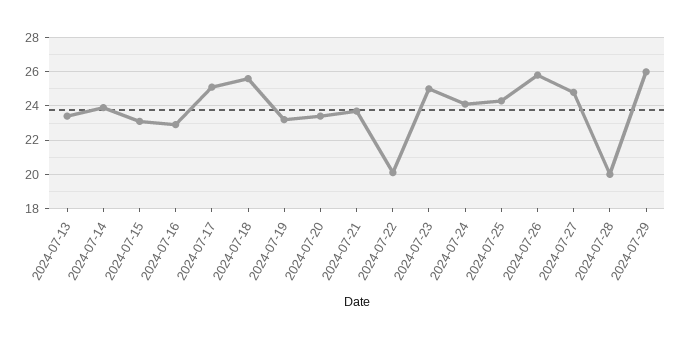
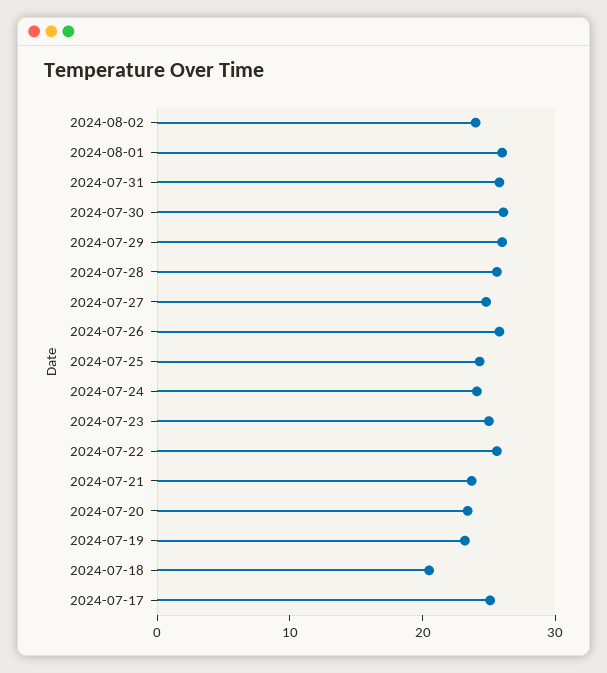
2024-07-13: 23.5 -> none
2024-07-14: 24 -> none
2024-07-15: 23 -> none
2024-07-16: 23 -> none
2024-07-18: 25.5 -> 20
2024-07-22: 20 -> 26
2024-07-28: 20 -> 26
2024-08-02: none -> 24
2024-08-01: none -> 26
2024-07-31: none -> 26
2024-07-30: none -> 26

